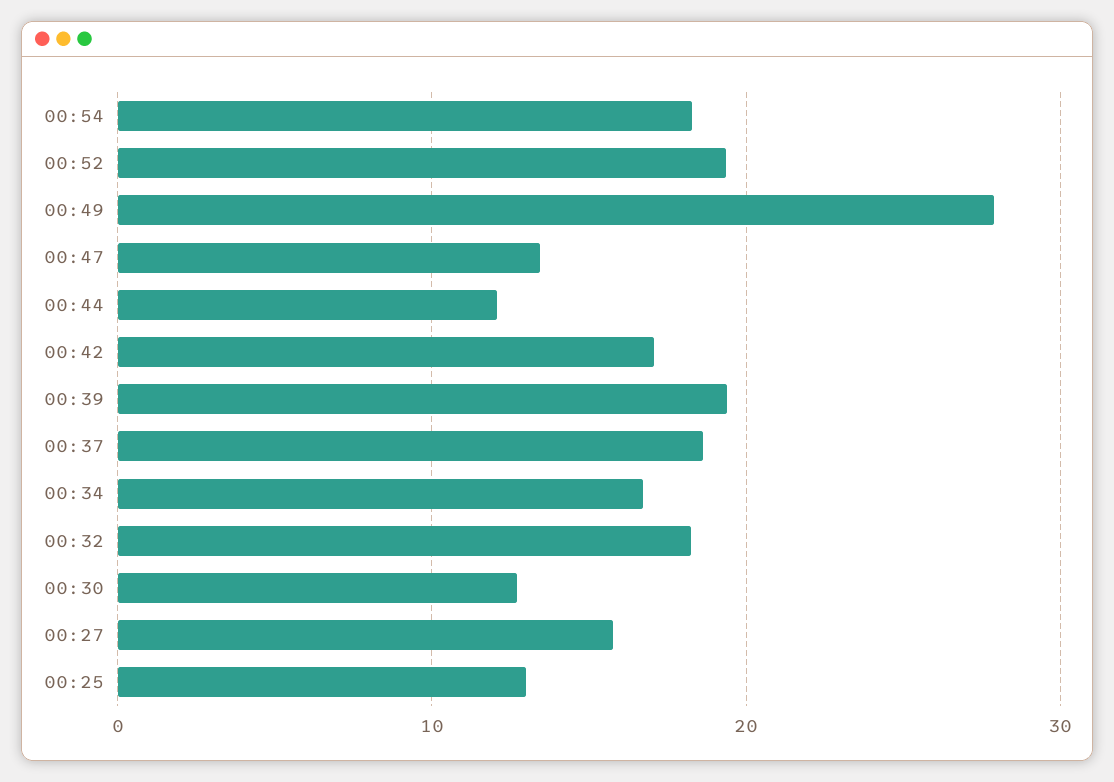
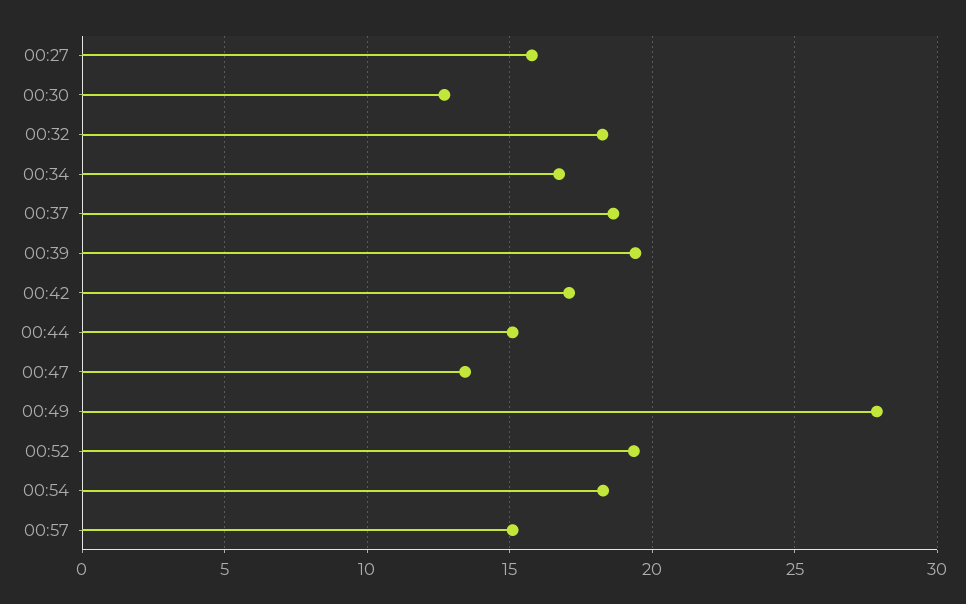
00:44: 12 -> 15
00:25: 13 -> none
00:57: none -> 15

